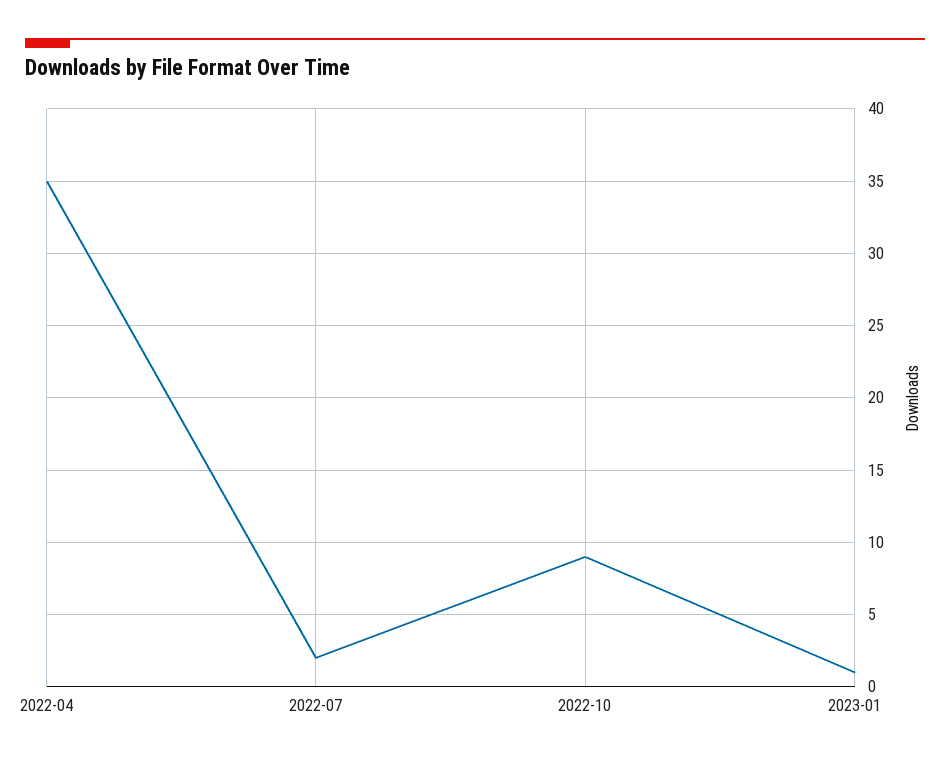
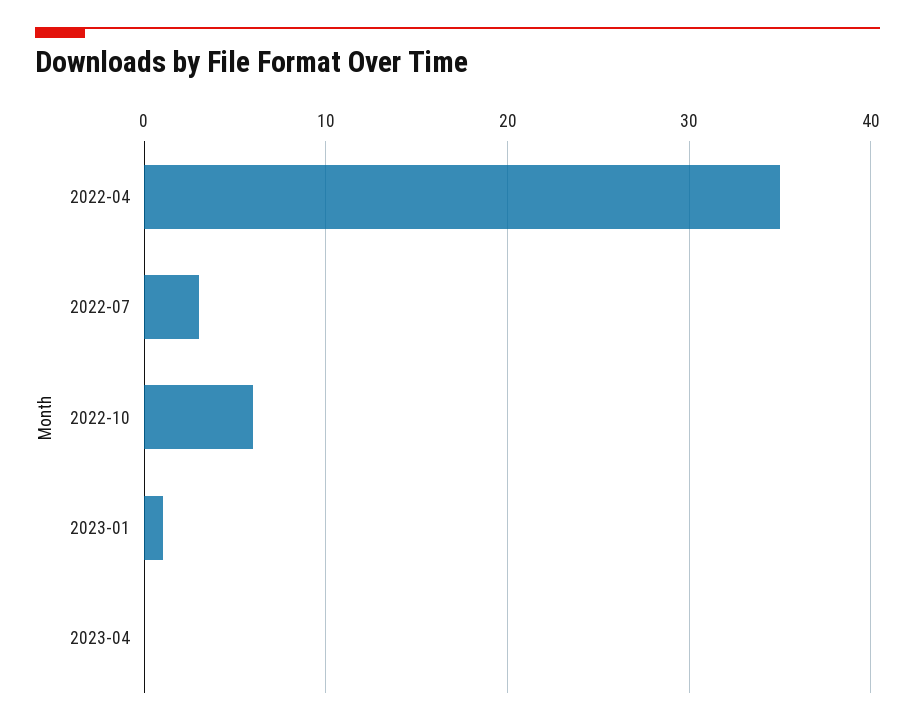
2022-07: 2 -> 3
2022-10: 9 -> 6
2023-04: none -> 0

